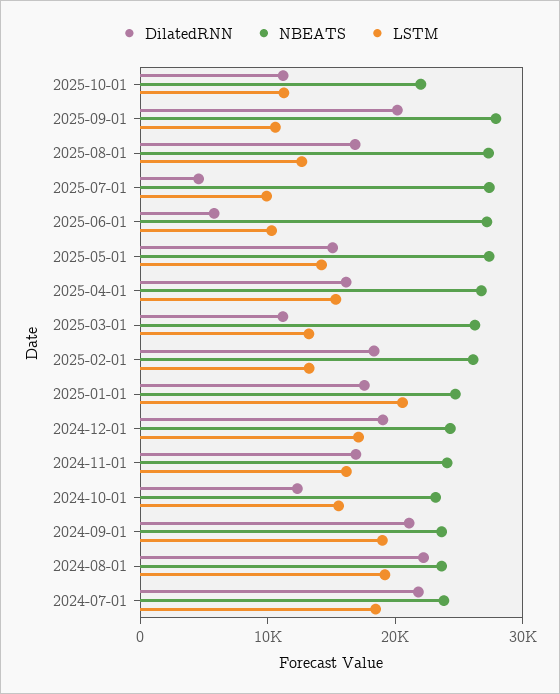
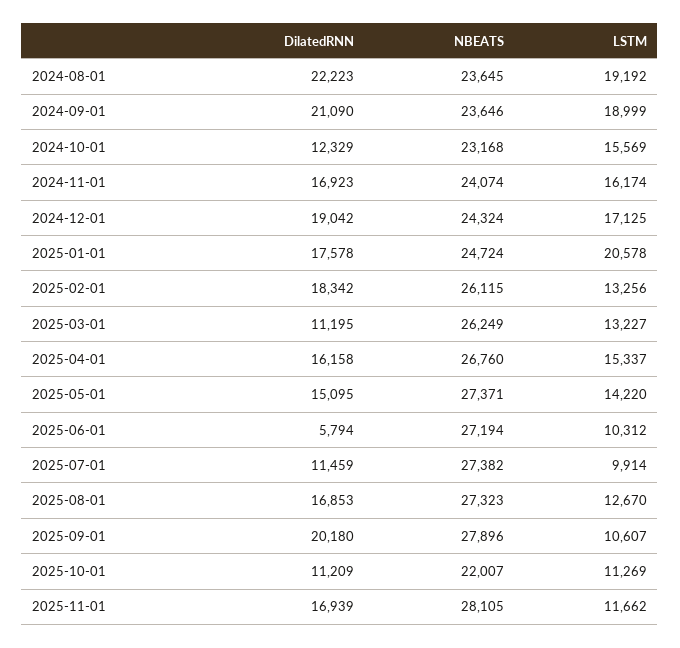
DilatedRNN, 2025-07-01: 4000 -> 11459
DilatedRNN, 2024-07-01: 22000 -> none
NBEATS, 2024-07-01: 24000 -> none
LSTM, 2024-07-01: 18000 -> none
DilatedRNN, 2025-11-01: none -> 16939
NBEATS, 2025-11-01: none -> 28105
LSTM, 2025-11-01: none -> 11662

